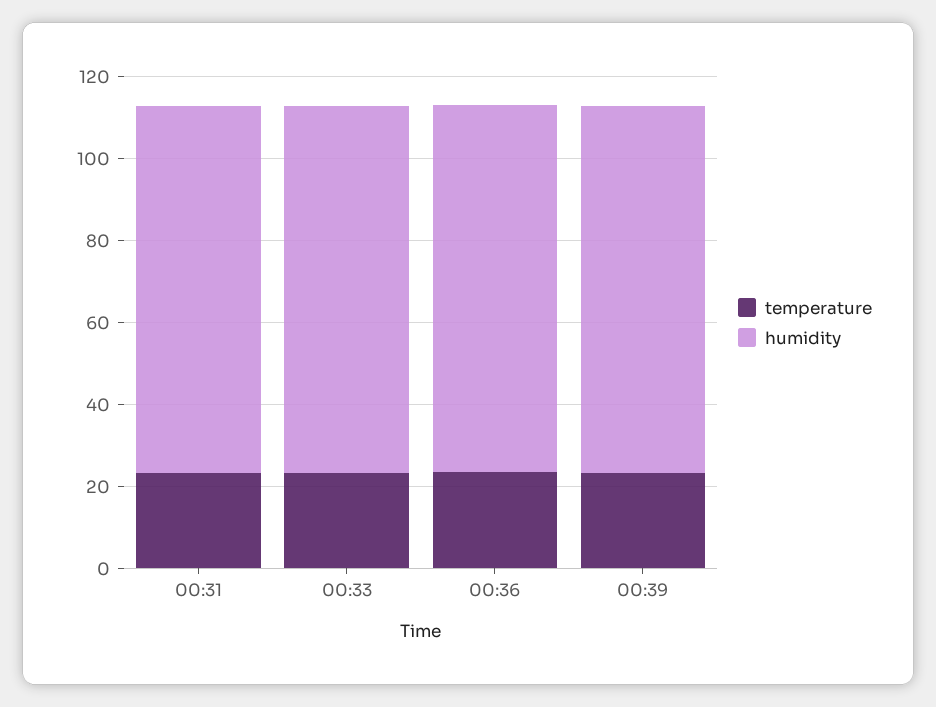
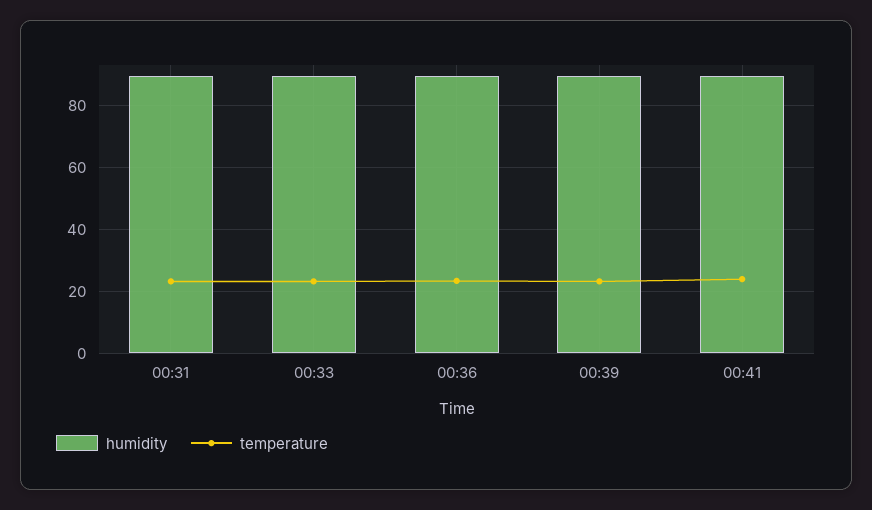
humidity, 00:41: none -> 90
temperature, 00:41: none -> 24

